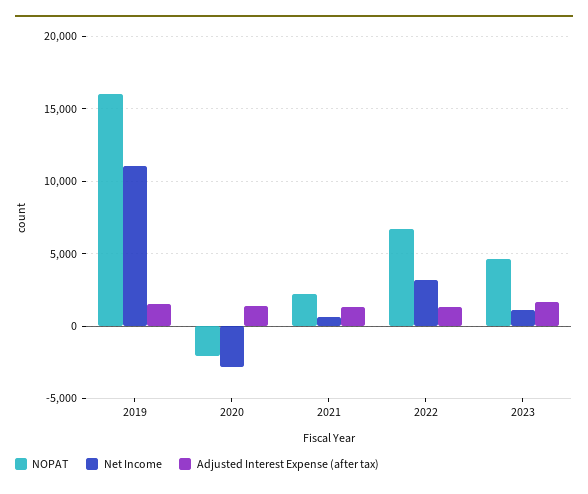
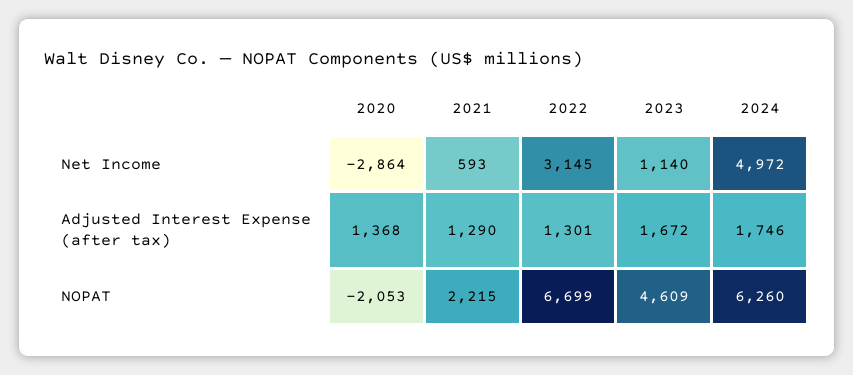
NOPAT, 2019: 16000 -> none
Net Income, 2019: 11000 -> none
Adjusted Interest Expense (after tax), 2019: 1500 -> none
Net Income, 2024: none -> 4972
Adjusted Interest Expense (after tax), 2024: none -> 1746
NOPAT, 2024: none -> 6260

